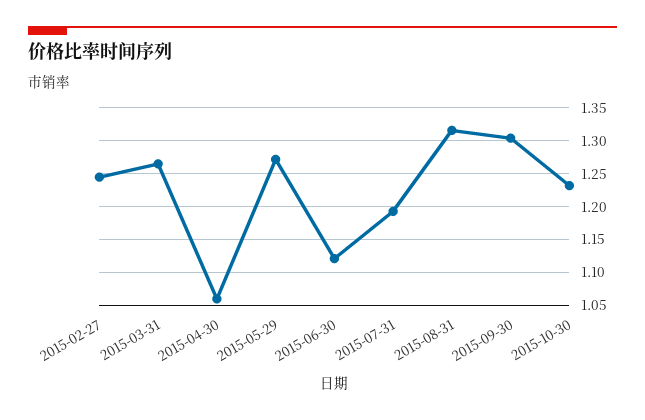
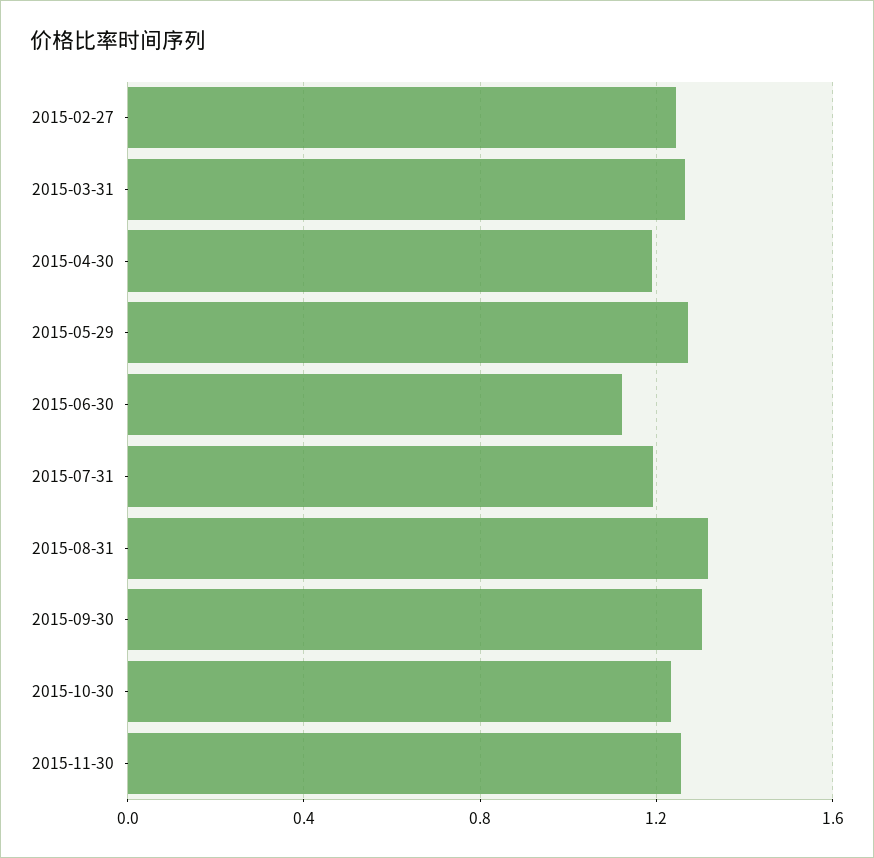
2015-04-30: 1.06 -> 1.2
2015-11-30: none -> 1.25

